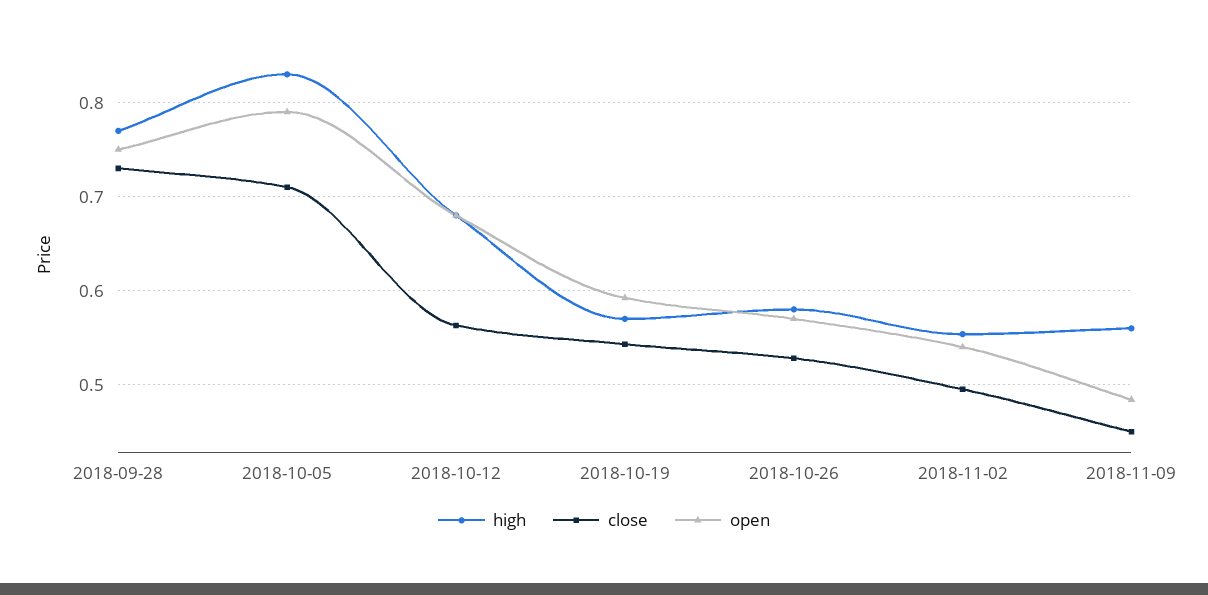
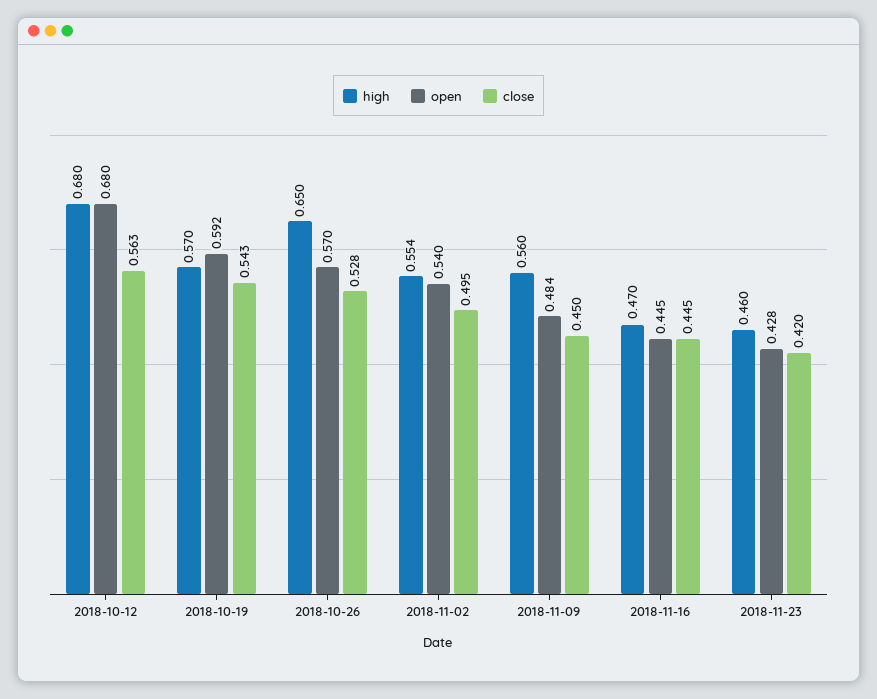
high, 2018-09-28: 0.77 -> none
close, 2018-09-28: 0.73 -> none
open, 2018-09-28: 0.75 -> none
high, 2018-10-05: 0.83 -> none
close, 2018-10-05: 0.71 -> none
open, 2018-10-05: 0.79 -> none
high, 2018-10-26: 0.58 -> 0.65
high, 2018-11-16: none -> 0.47
open, 2018-11-16: none -> 0.445
close, 2018-11-16: none -> 0.445
high, 2018-11-23: none -> 0.46
open, 2018-11-23: none -> 0.428
close, 2018-11-23: none -> 0.42

